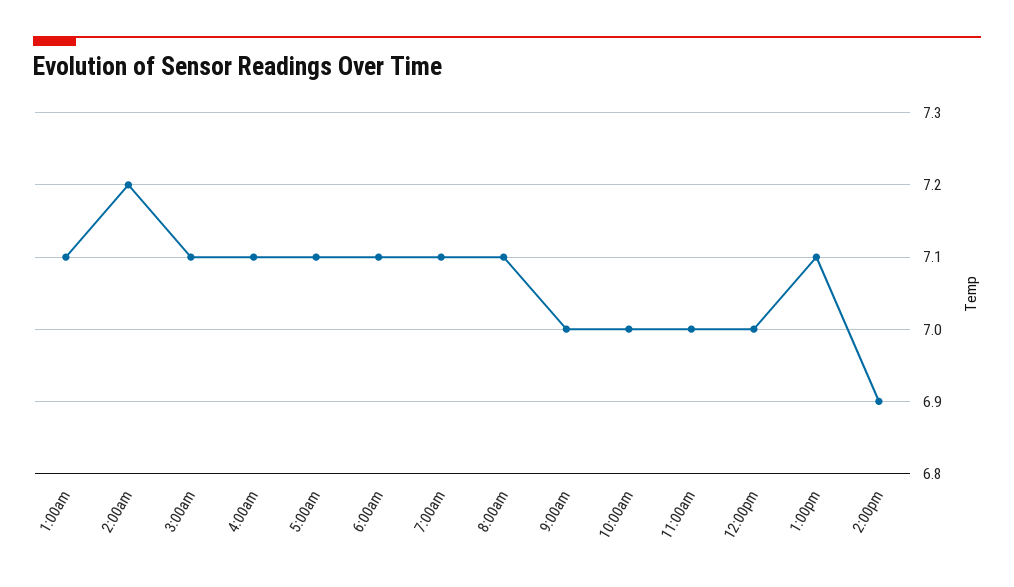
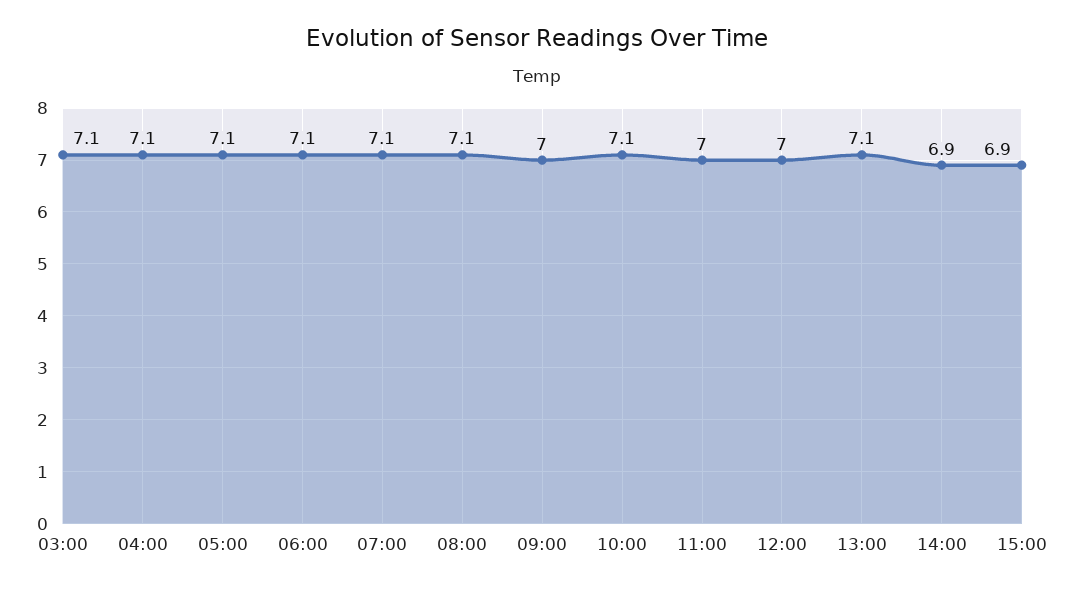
1:00am: 7.1 -> none
2:00am: 7.2 -> none
10:00am: 7 -> 7.1
15:00: none -> 6.9

